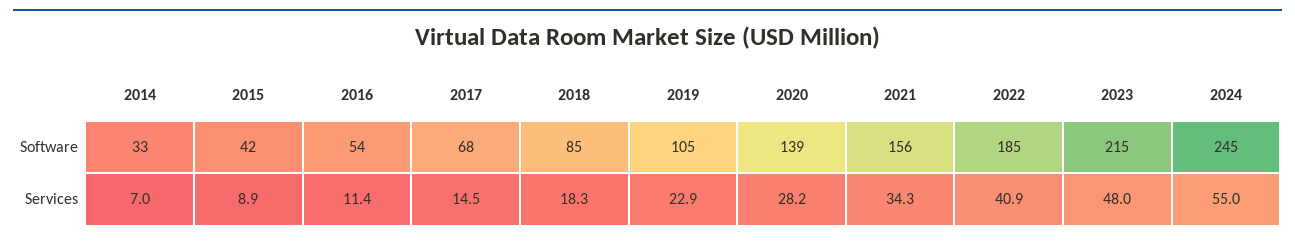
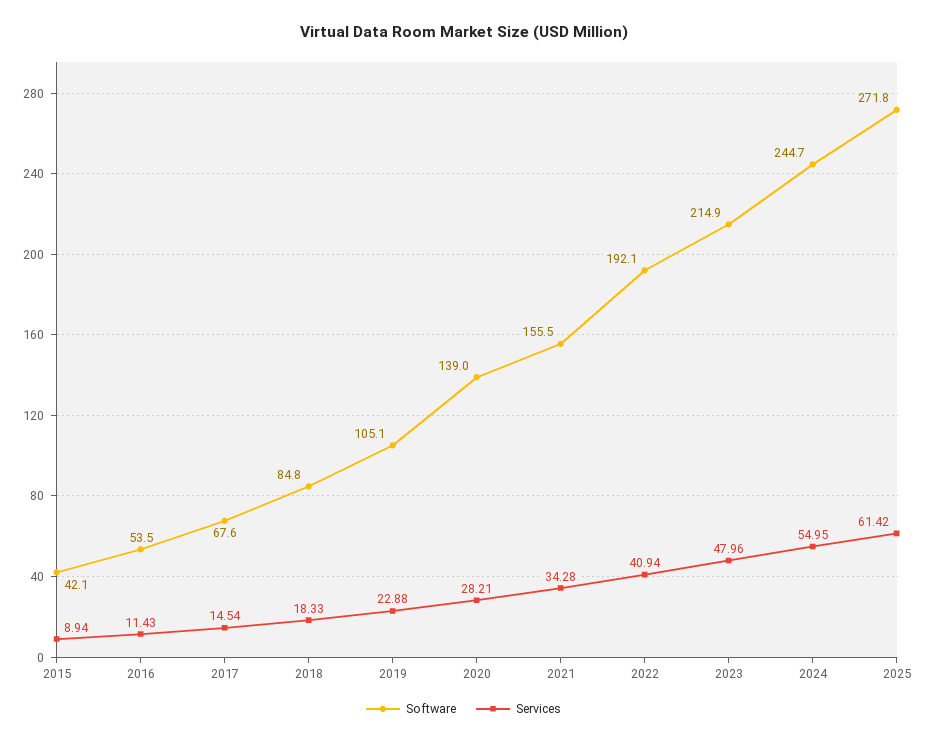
Software, 2014: 33 -> none
Software, 2022: 185 -> 192.1
Services, 2014: 7 -> none
Software, 2025: none -> 271.8
Services, 2025: none -> 61.42

